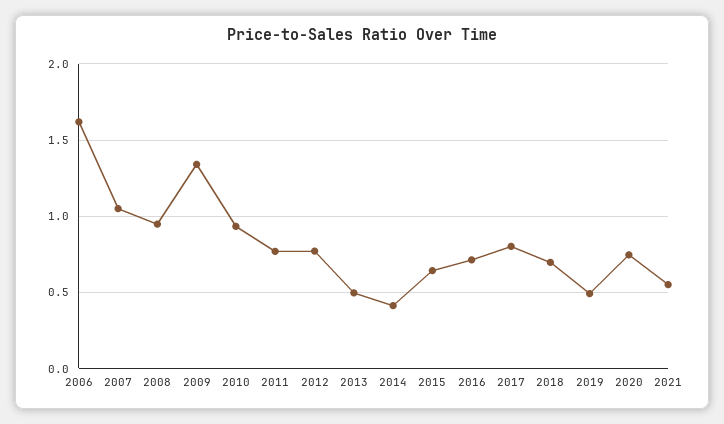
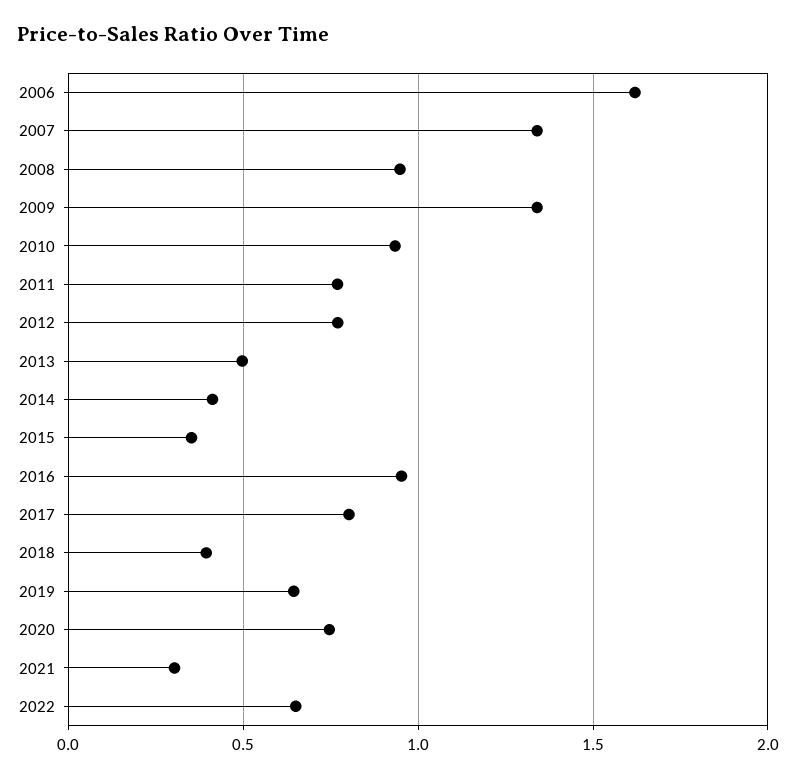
2007: 1.05 -> 1.35
2015: 0.65 -> 0.35
2016: 0.7 -> 0.95
2018: 0.7 -> 0.4
2019: 0.5 -> 0.65
2021: 0.55 -> 0.3
2022: none -> 0.65

